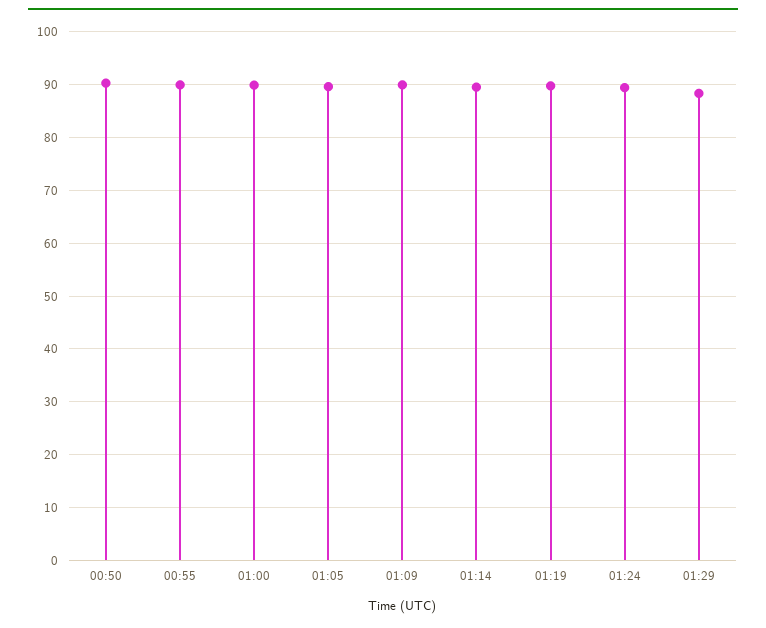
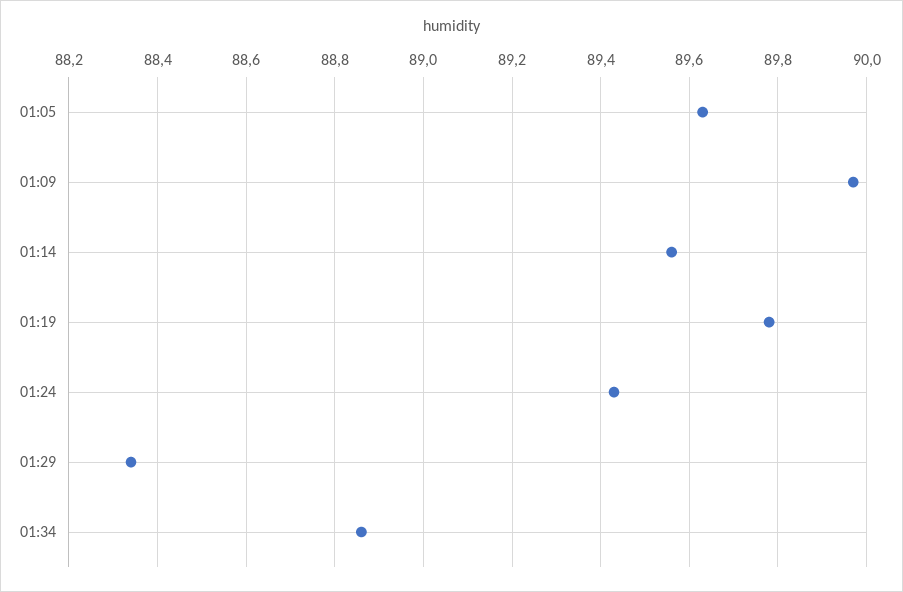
00:50: 90 -> none
00:55: 90 -> none
01:00: 90 -> none
01:34: none -> 88.85

